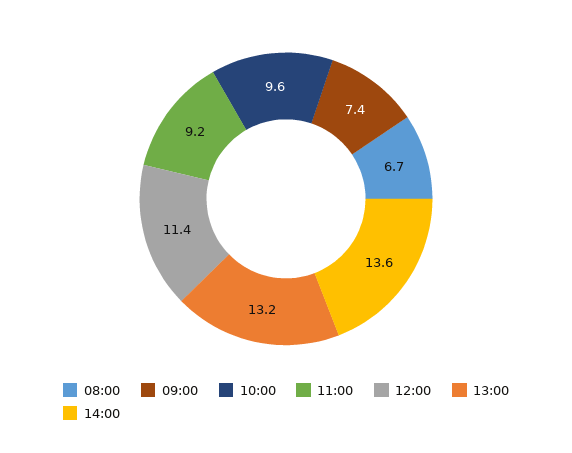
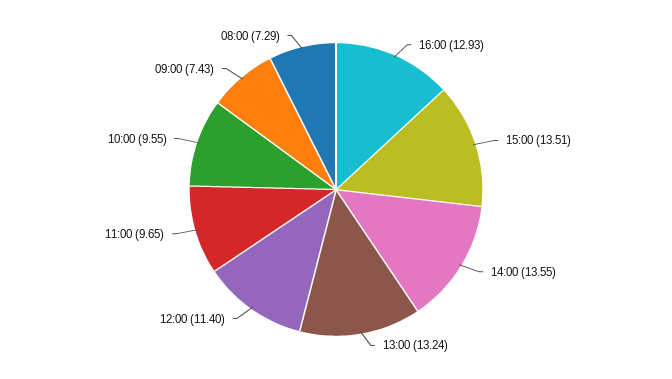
08:00: 6.7 -> 7.29
11:00: 9.2 -> 9.65
16:00: none -> 12.93
15:00: none -> 13.51

